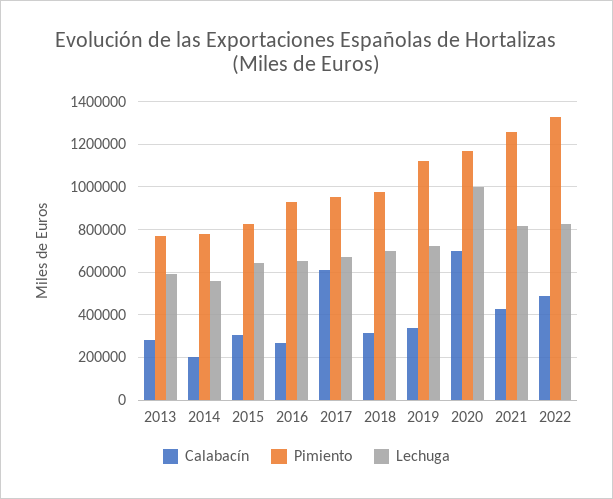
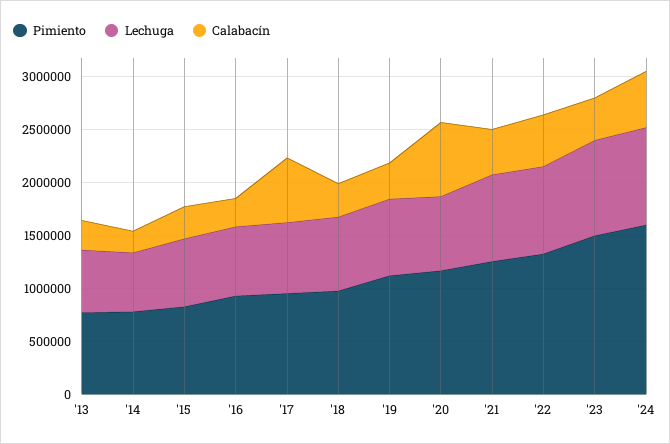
Lechuga, 2020: 1000000 -> 700000
Pimiento, '23: none -> 1500000
Lechuga, '23: none -> 900000
Calabacín, '23: none -> 400000
Pimiento, '24: none -> 1600000
Lechuga, '24: none -> 900000
Calabacín, '24: none -> 500000

